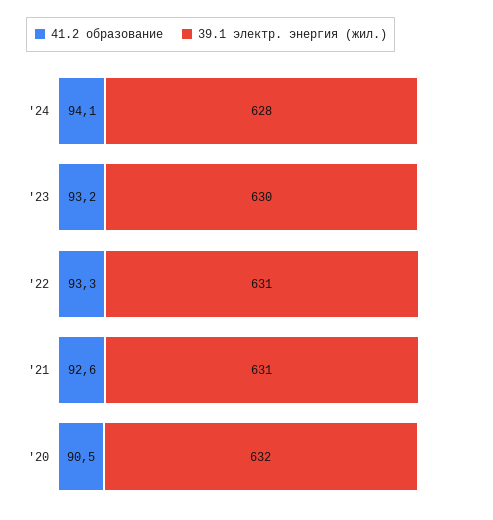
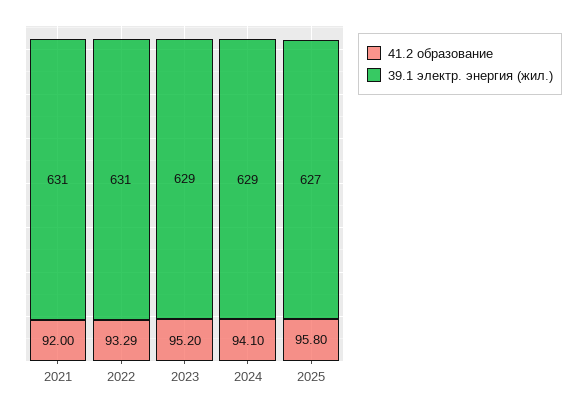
39.1 электр. энергия (жил.), '24: 628 -> 629
41.2 образование, '23: 93.2 -> 95.2
39.1 электр. энергия (жил.), '23: 630 -> 629
41.2 образование, '21: 92.6 -> 92
41.2 образование, '20: 90.5 -> none
39.1 электр. энергия (жил.), '20: 632 -> none
41.2 образование, 2025: none -> 95.8
39.1 электр. энергия (жил.), 2025: none -> 627

